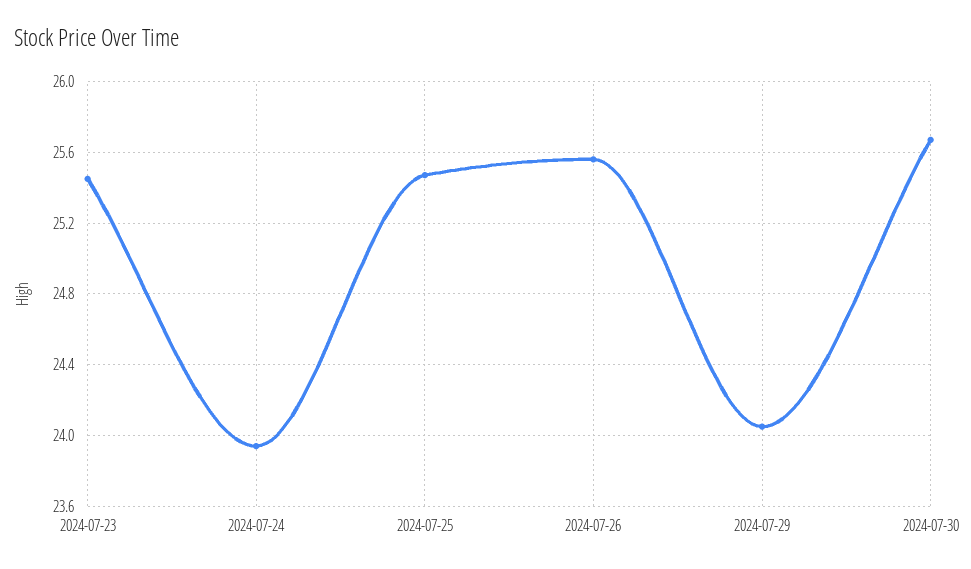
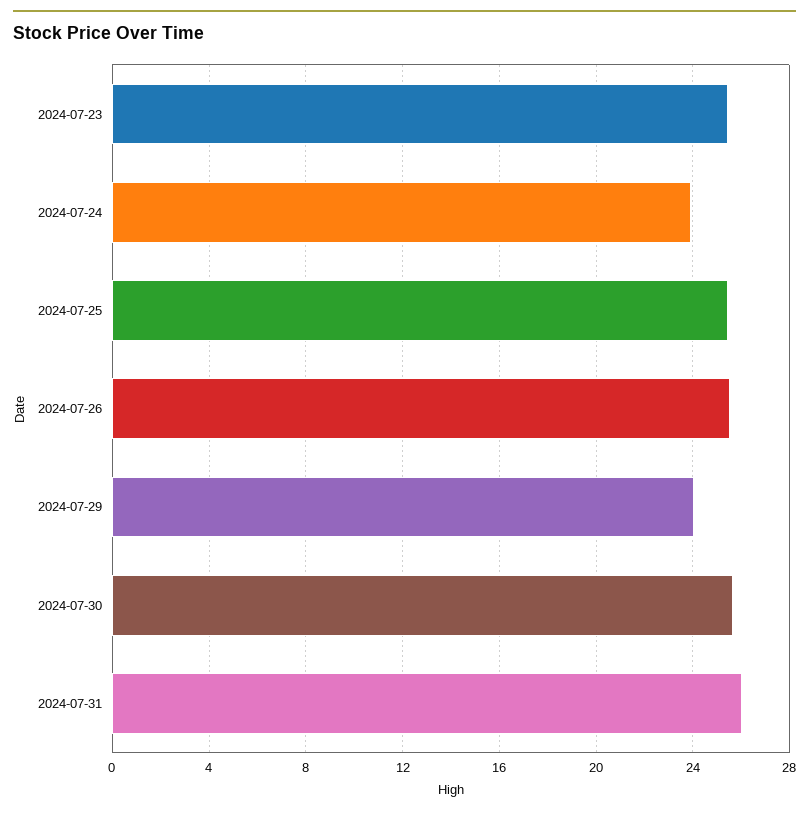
2024-07-31: none -> 26

